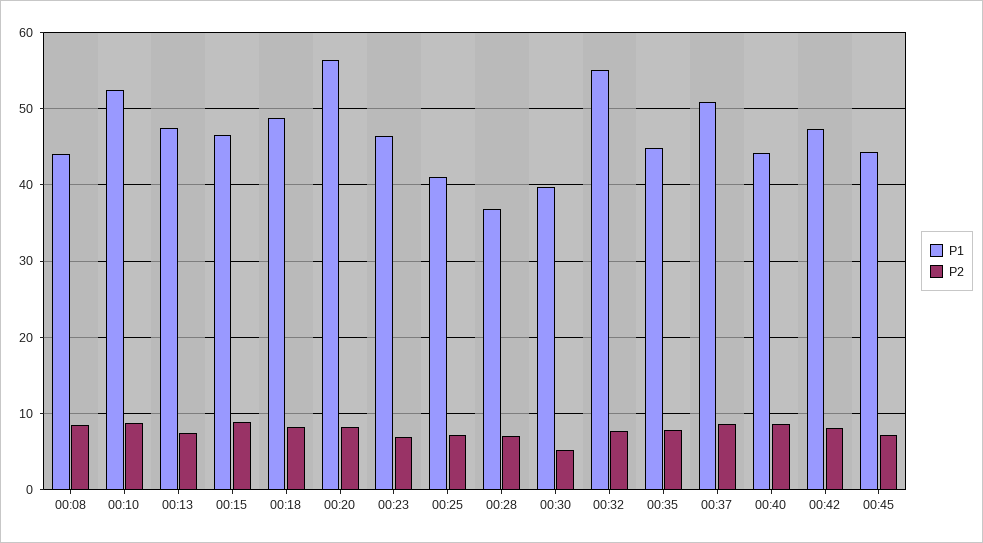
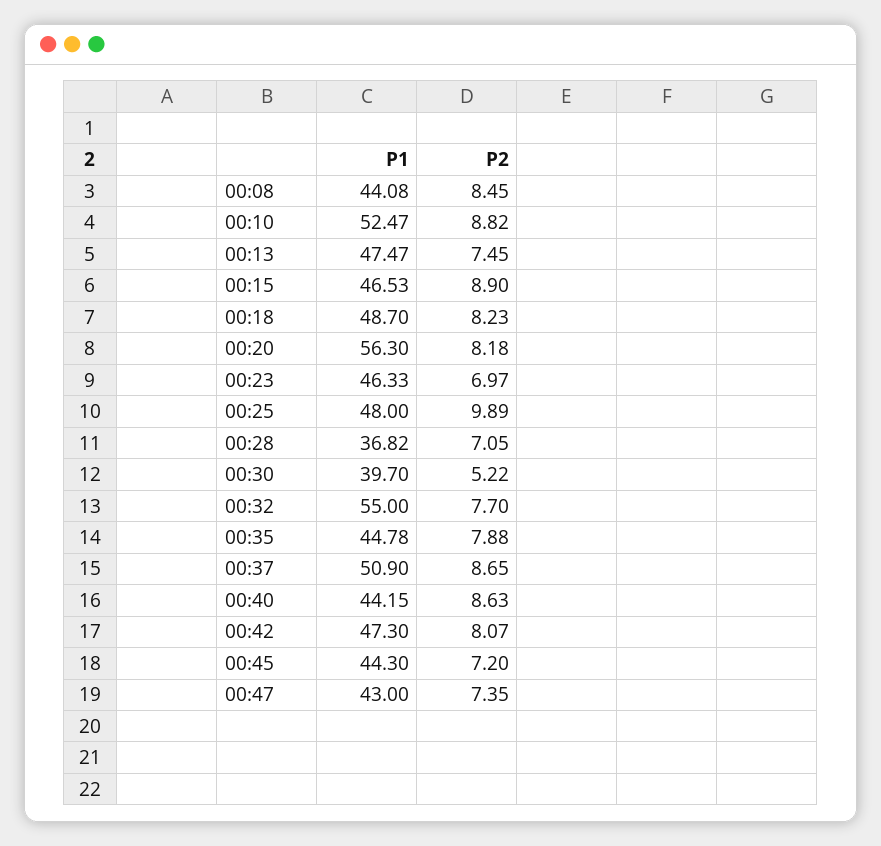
P1, 00:25: 41 -> 48
P2, 00:25: 7 -> 9.89
P1, 00:47: none -> 43
P2, 00:47: none -> 7.35

